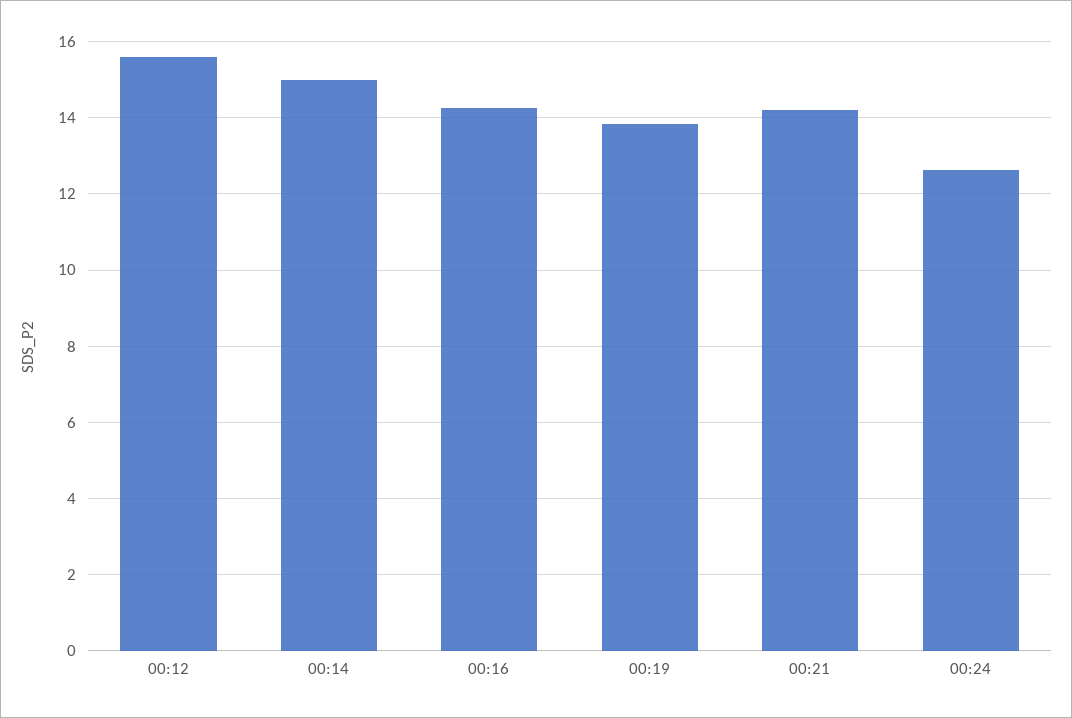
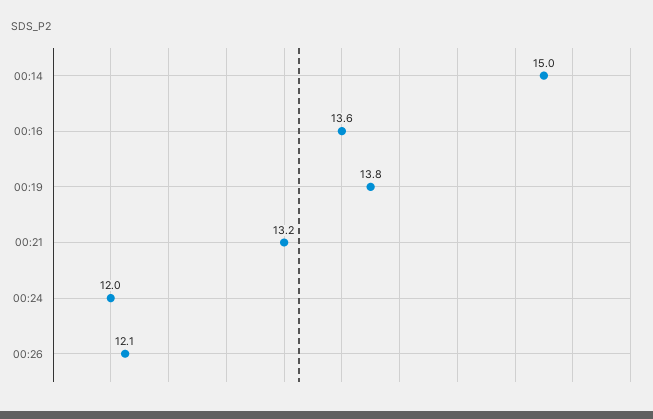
00:12: 15.6 -> none
00:16: 14.2 -> 13.6
00:21: 14.2 -> 13.2
00:24: 12.6 -> 12
00:26: none -> 12.1

